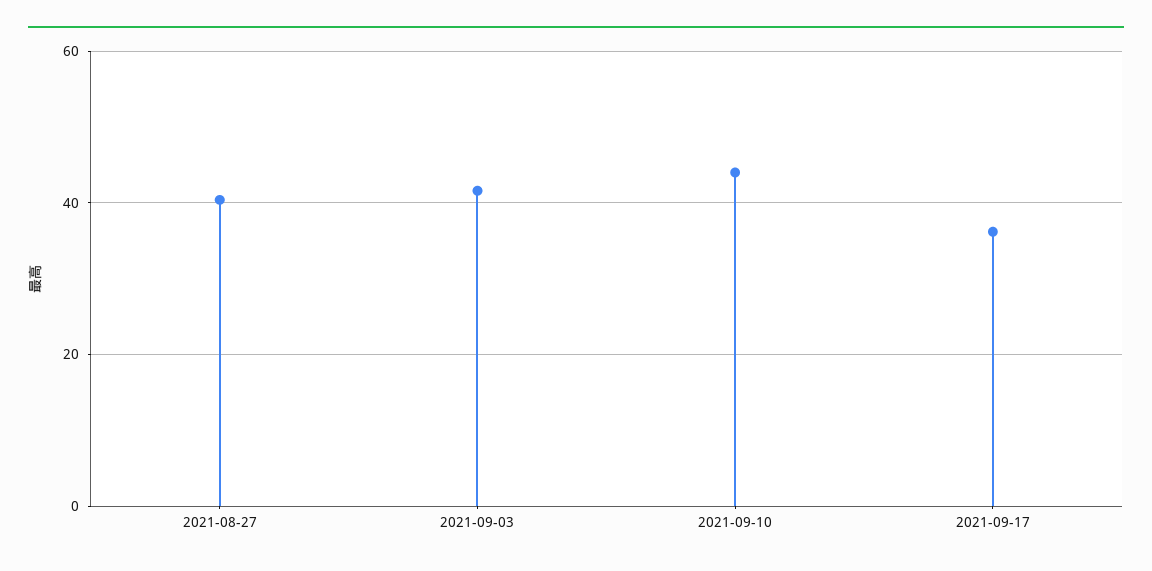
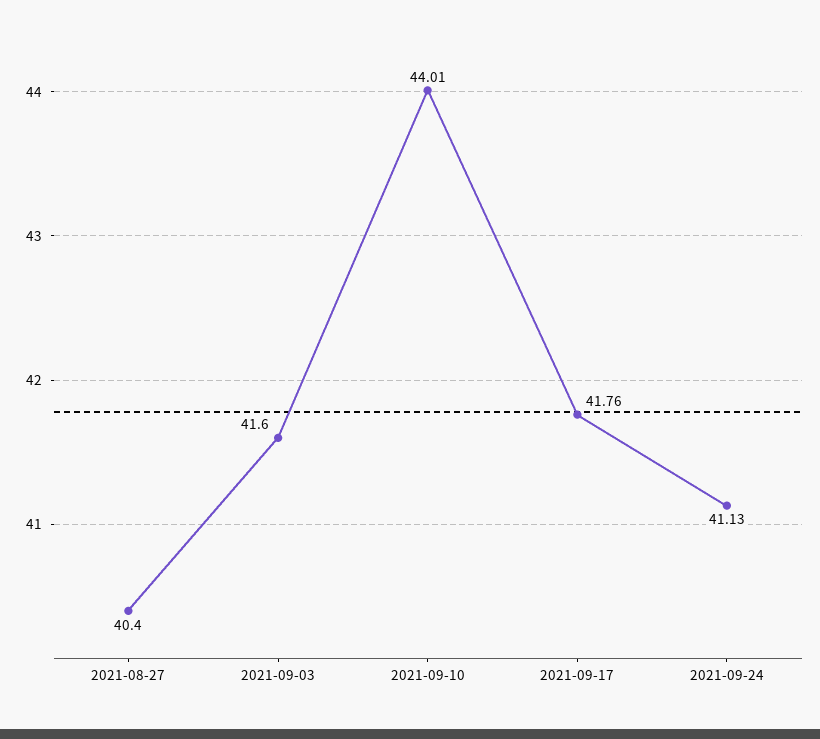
2021-09-17: 36 -> 41.76
2021-09-24: none -> 41.13

